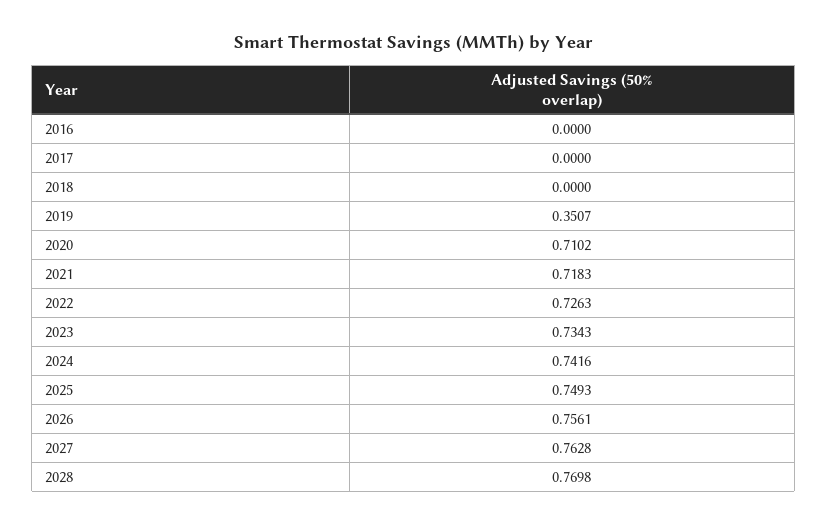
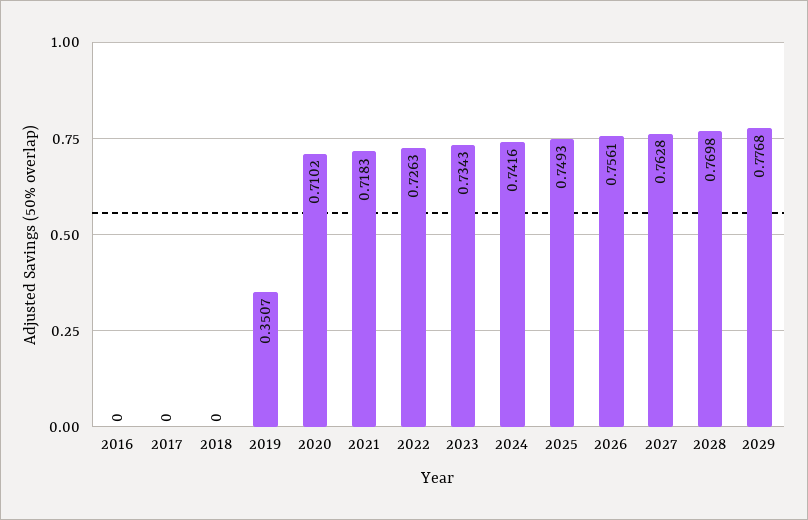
2029: none -> 0.7768

